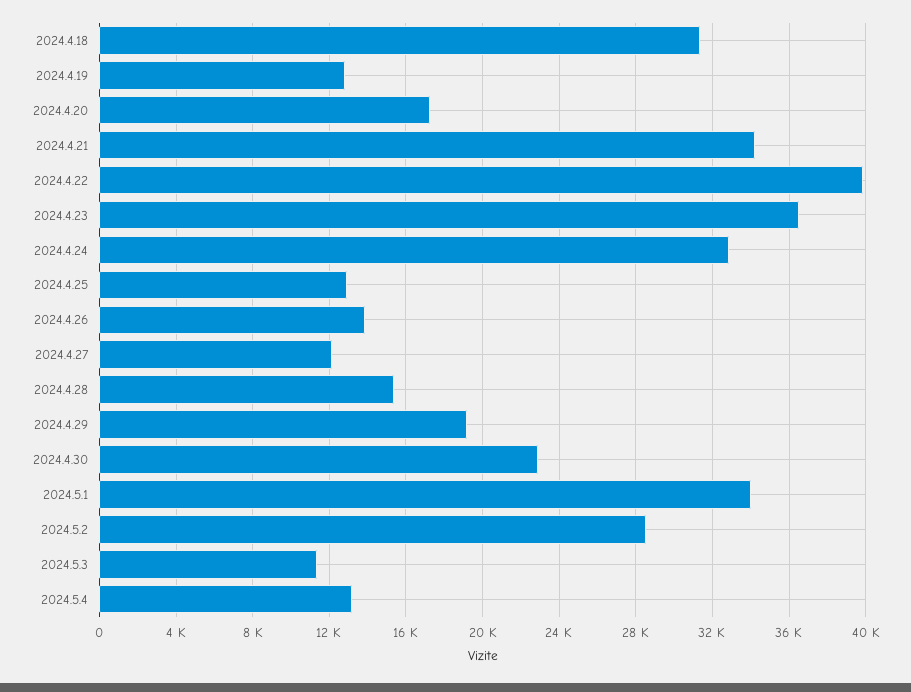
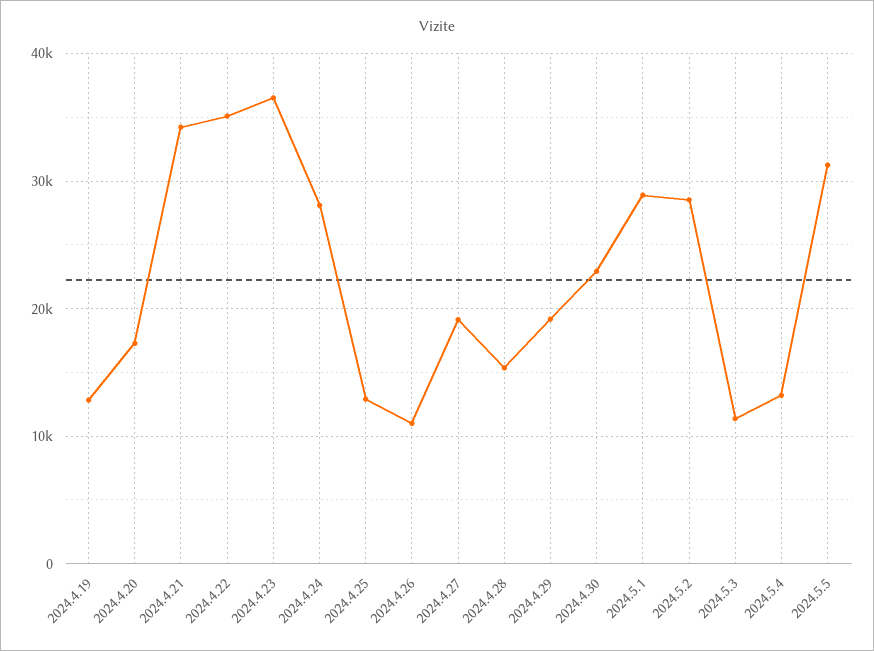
2024.4.18: 31500 -> none
2024.4.22: 40000 -> 35000
2024.4.24: 33000 -> 28000
2024.4.26: 14000 -> 11000
2024.4.27: 12000 -> 19000
2024.5.1: 34000 -> 29000
2024.5.5: none -> 31000

